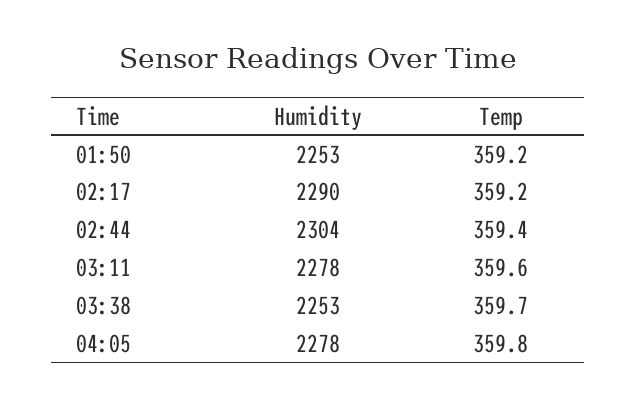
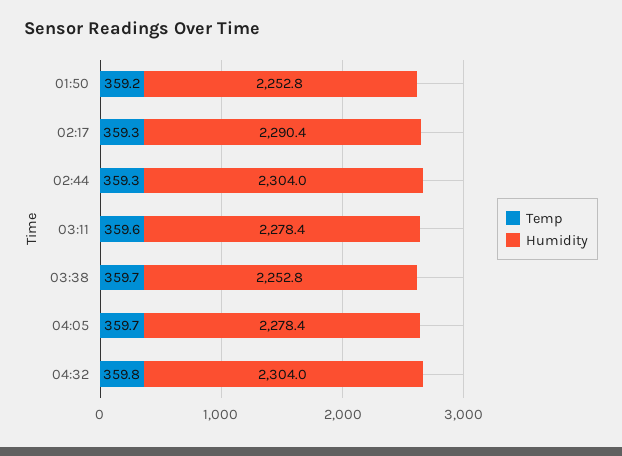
Temp, 02:17: 359.2 -> 359.3
Temp, 02:44: 359.4 -> 359.3
Temp, 04:05: 359.8 -> 359.7
Temp, 04:32: none -> 359.8
Humidity, 04:32: none -> 2304

